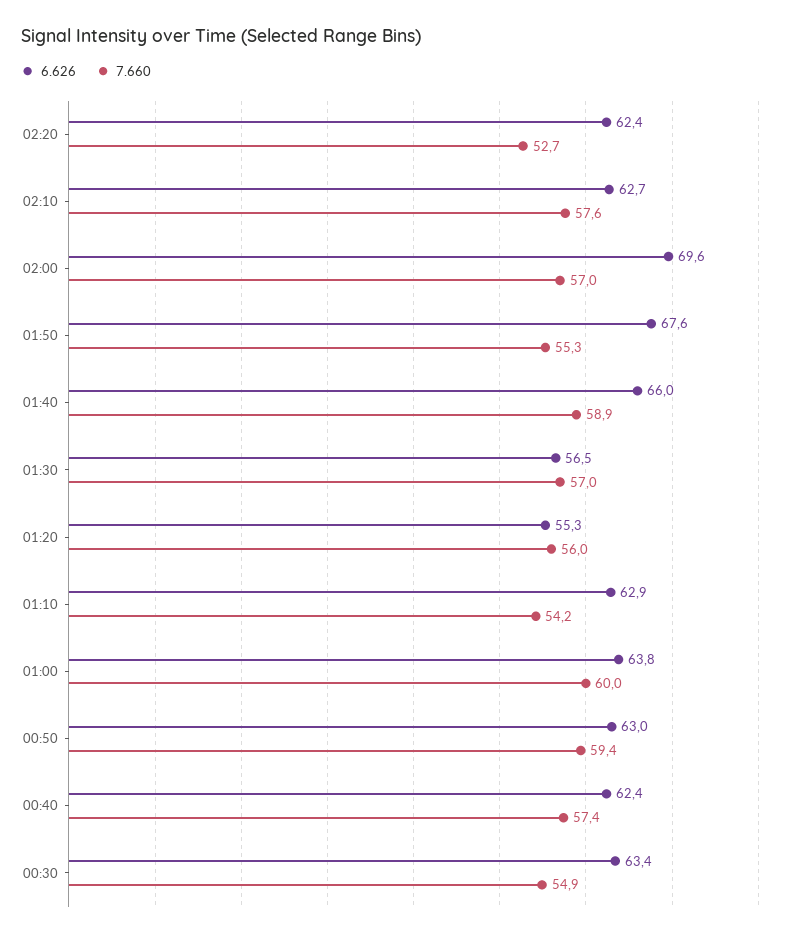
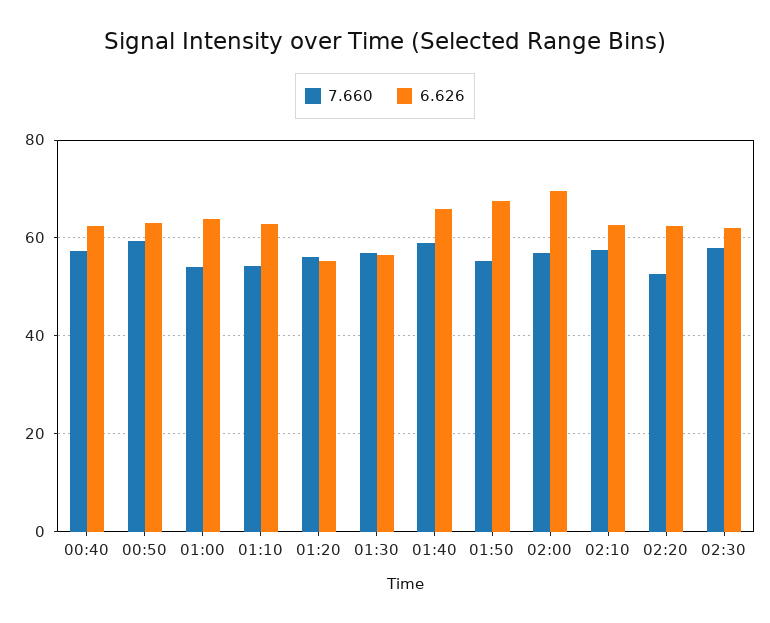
7.660, 01:00: 60 -> 54
6.626, 00:30: 63.4 -> none
7.660, 00:30: 54.9 -> none
7.660, 02:30: none -> 58
6.626, 02:30: none -> 62

